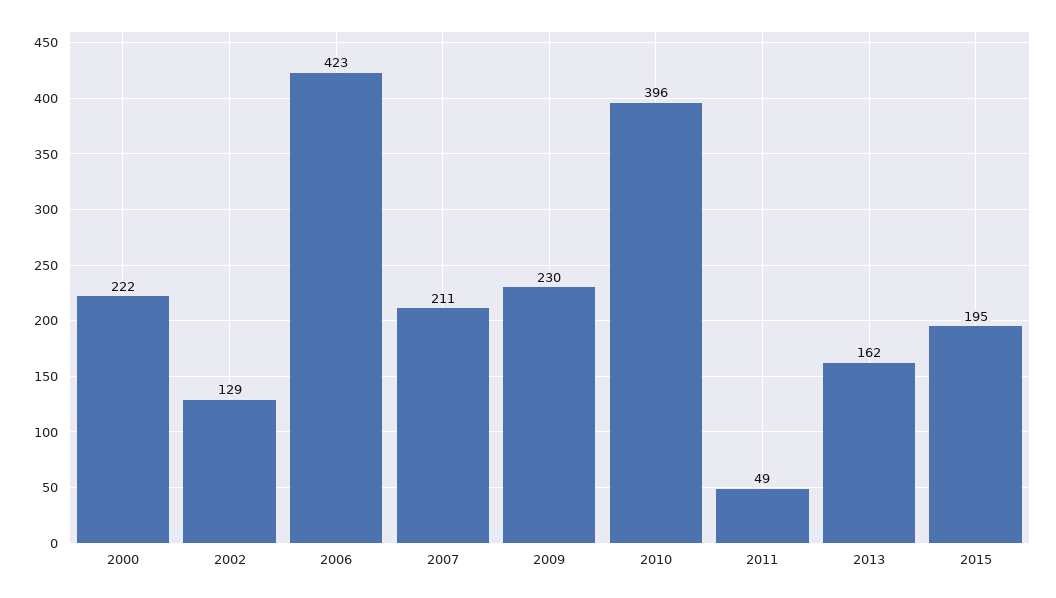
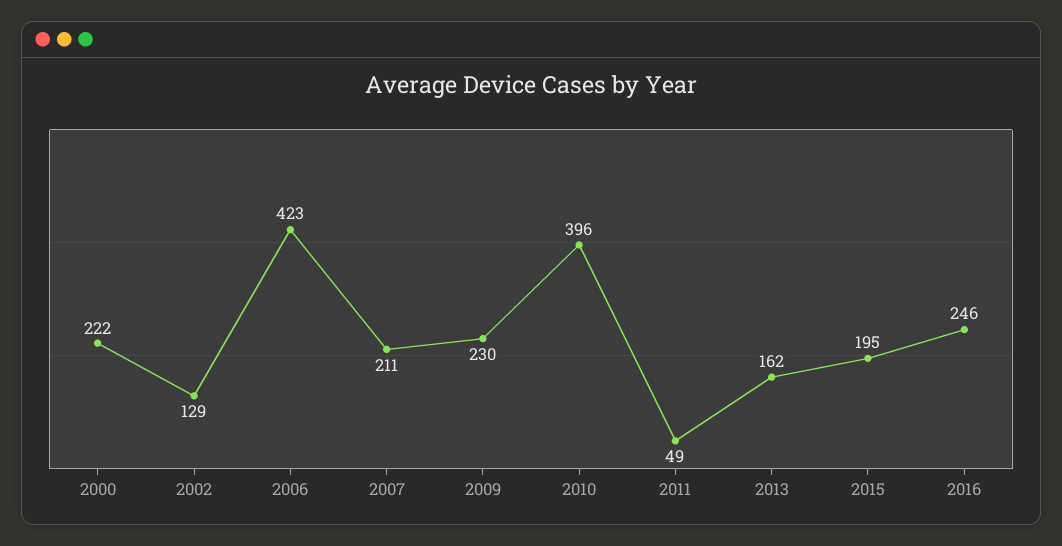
2016: none -> 246

